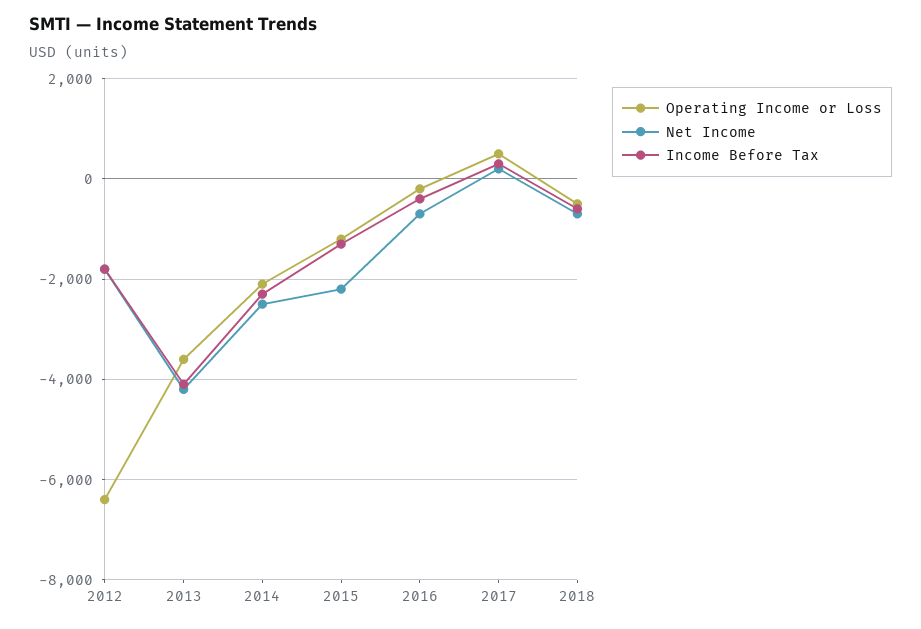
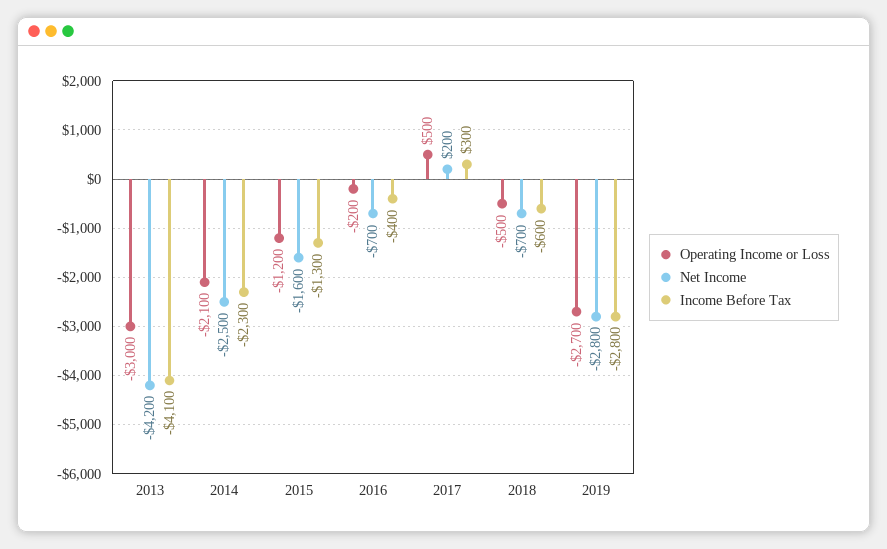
Operating Income or Loss, 2012: -6400 -> none
Net Income, 2012: -1800 -> none
Income Before Tax, 2012: -1800 -> none
Operating Income or Loss, 2013: -3600 -> -3000
Net Income, 2015: -2200 -> -1600
Operating Income or Loss, 2019: none -> -2700
Net Income, 2019: none -> -2800
Income Before Tax, 2019: none -> -2800

